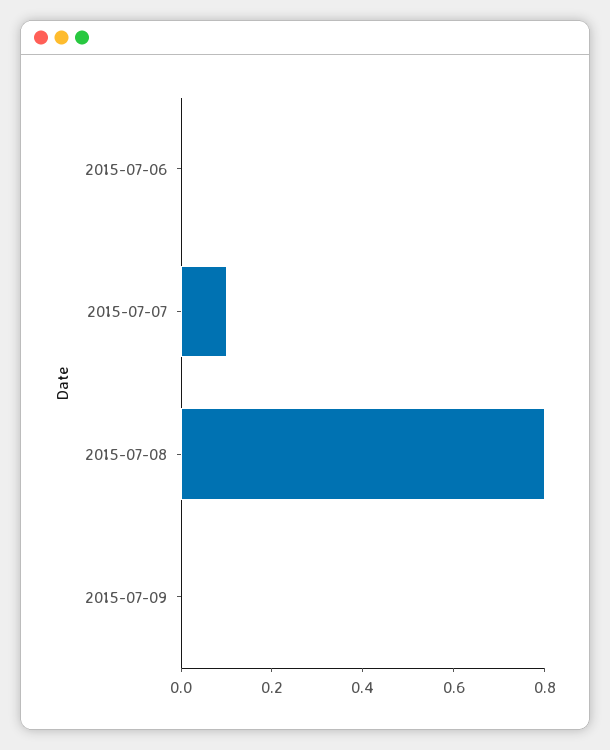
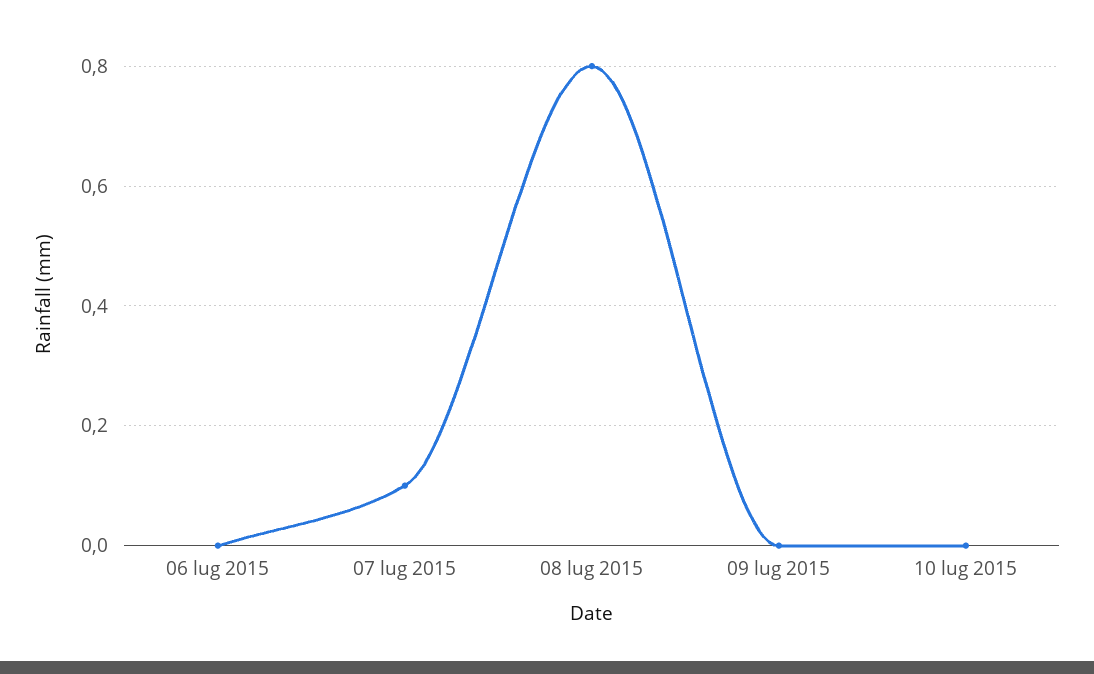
10 lug 2015: none -> 0

